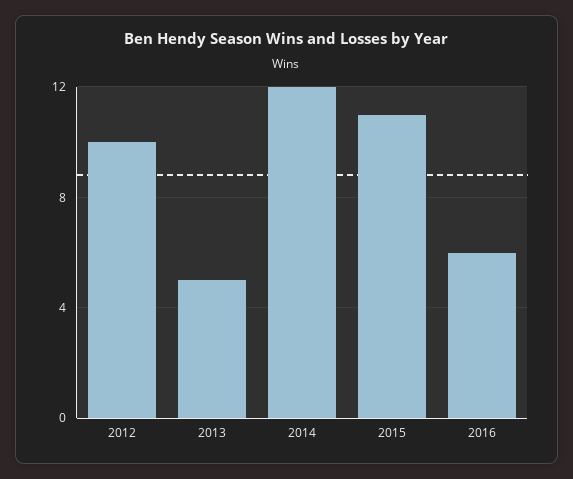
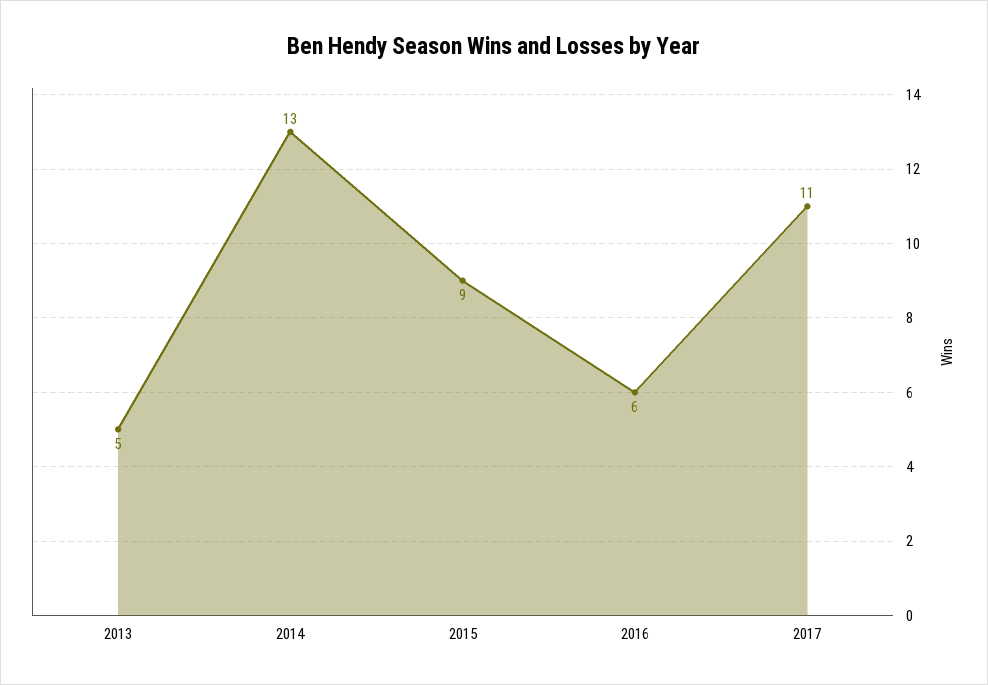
2012: 10 -> none
2014: 12 -> 13
2015: 11 -> 9
2017: none -> 11

